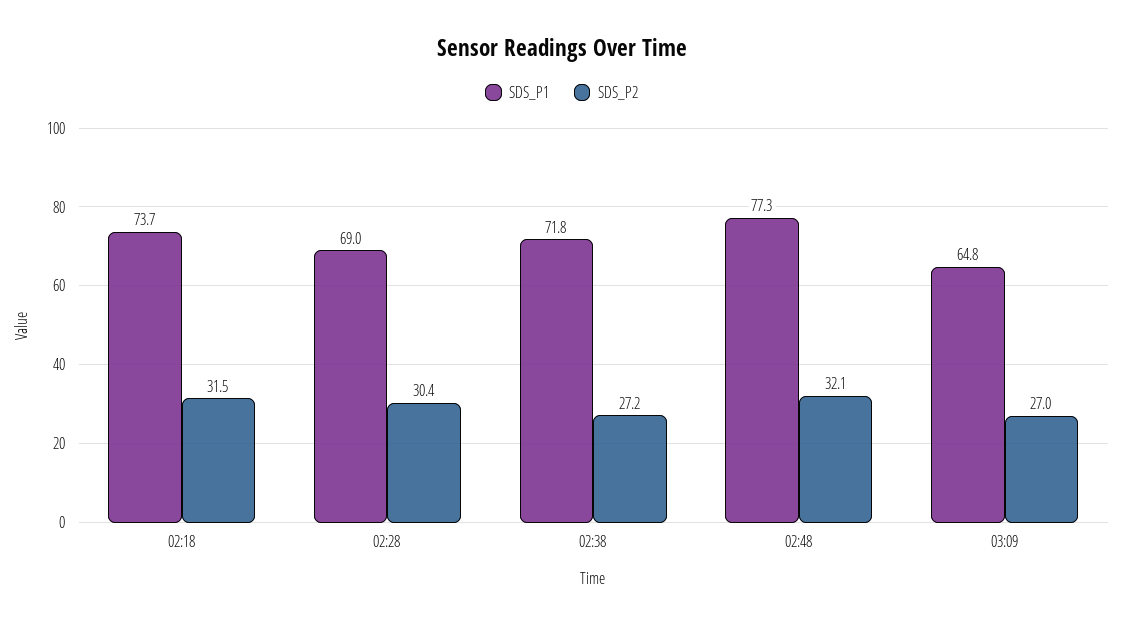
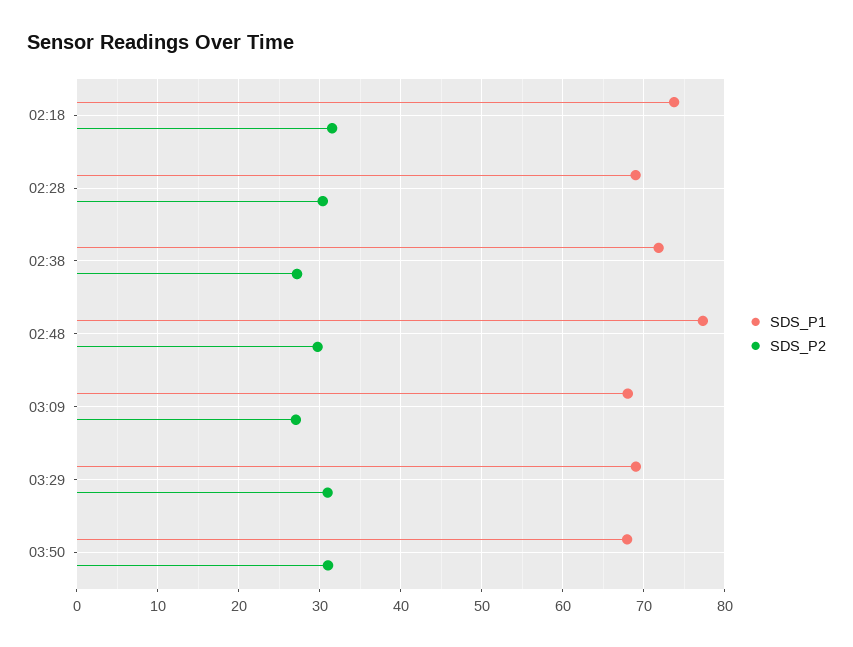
SDS_P2, 02:48: 32.1 -> 30
SDS_P1, 03:09: 64.8 -> 68
SDS_P1, 03:29: none -> 69
SDS_P2, 03:29: none -> 31
SDS_P1, 03:50: none -> 68
SDS_P2, 03:50: none -> 31

